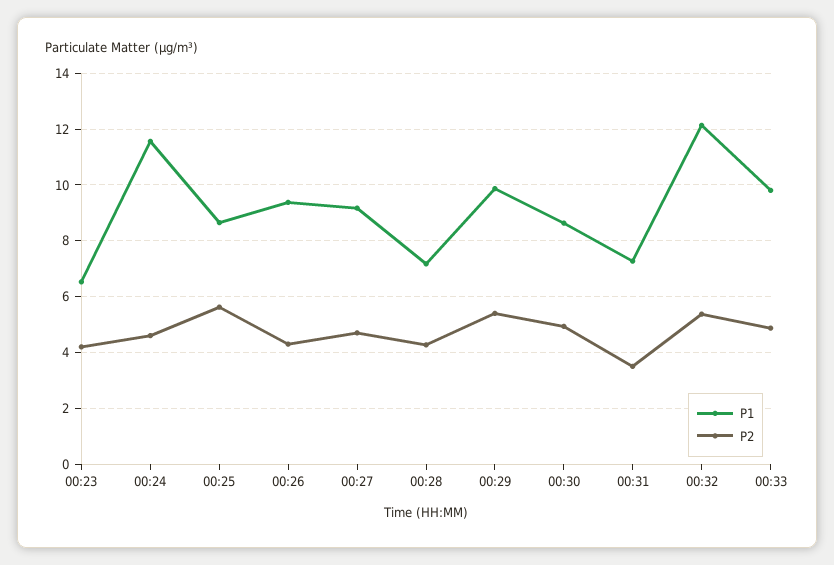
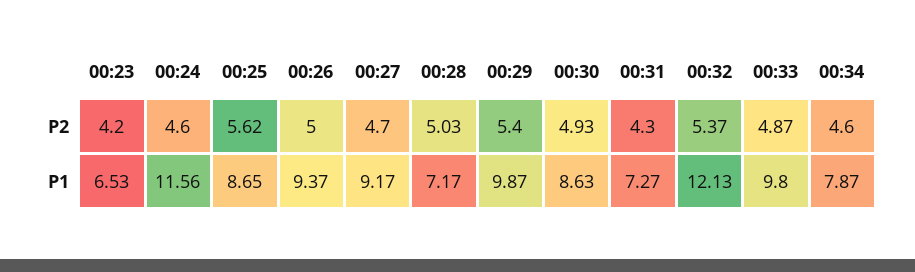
P2, 00:26: 4.25 -> 5
P2, 00:28: 4.25 -> 5.03
P2, 00:31: 3.5 -> 4.3
P2, 00:34: none -> 4.6
P1, 00:34: none -> 7.87

